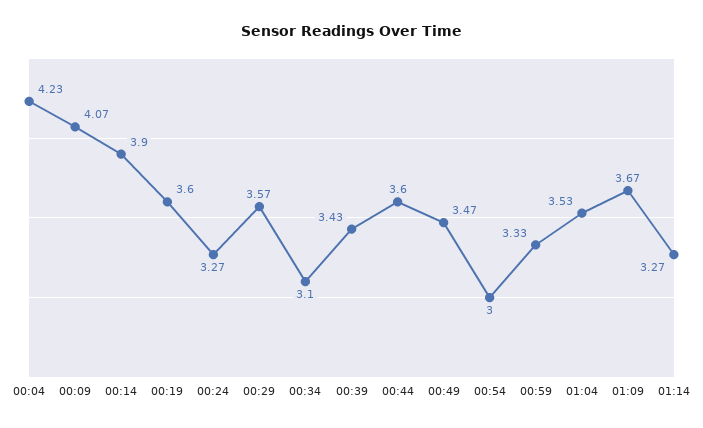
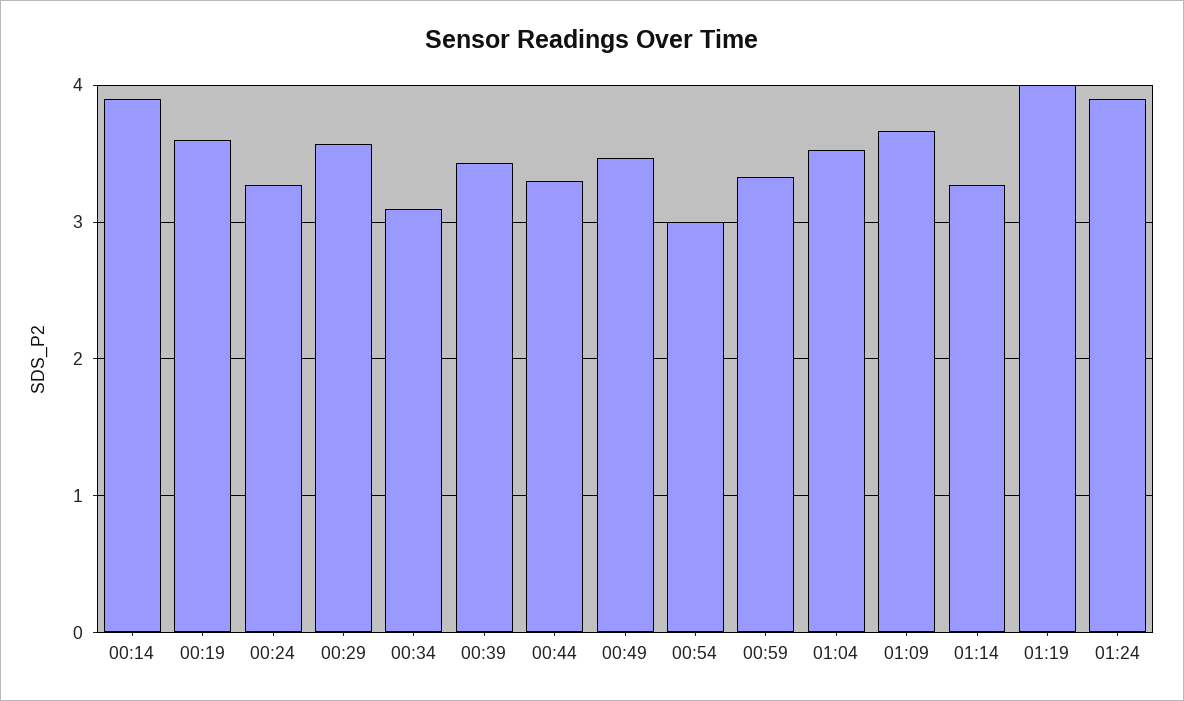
00:04: 4.23 -> none
00:09: 4.07 -> none
00:44: 3.6 -> 3.3
01:19: none -> 4
01:24: none -> 3.9

